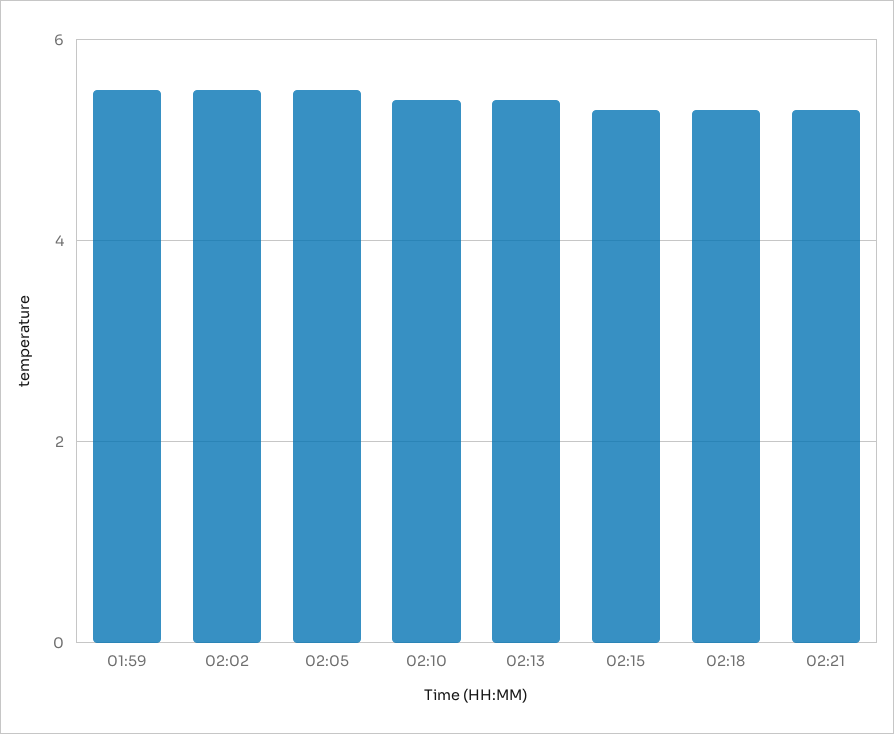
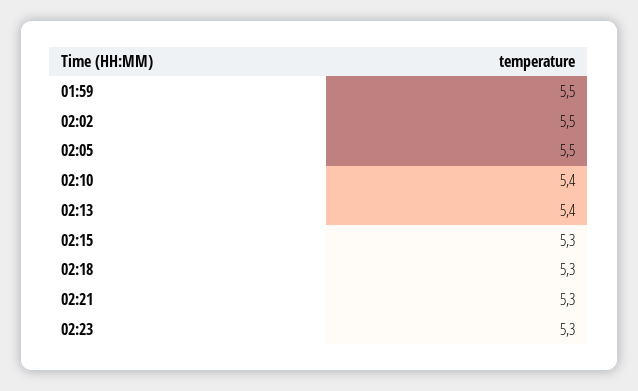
02:23: none -> 5.3

